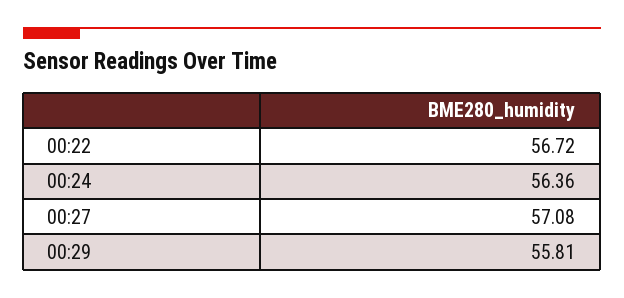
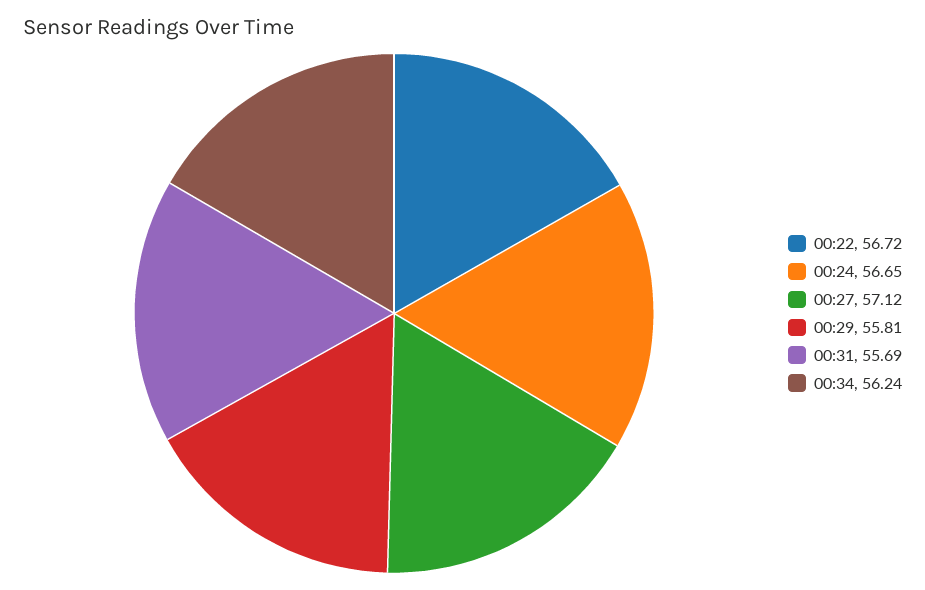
00:24: 56.36 -> 56.65
00:27: 57.08 -> 57.12
00:31: none -> 55.69
00:34: none -> 56.24

